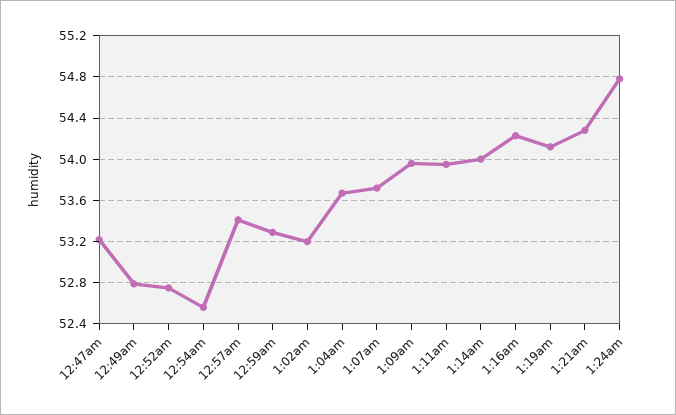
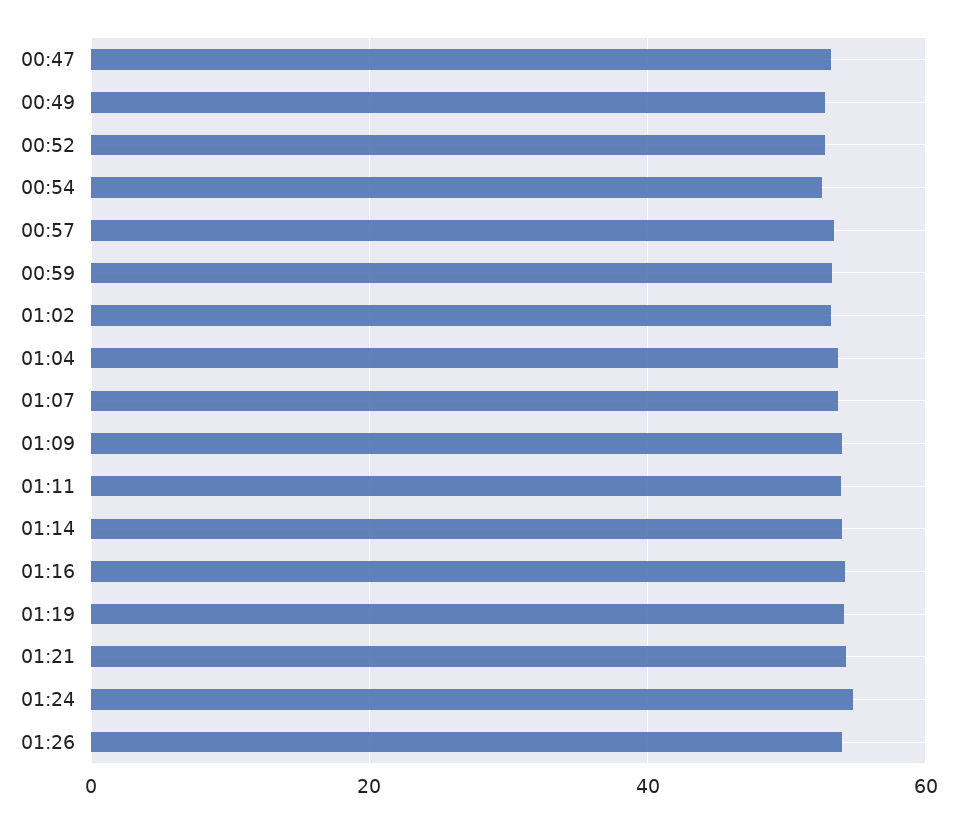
01:26: none -> 54

